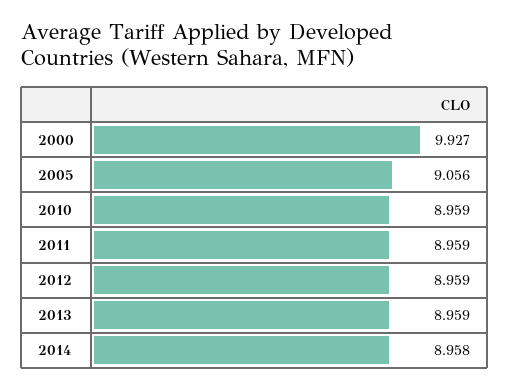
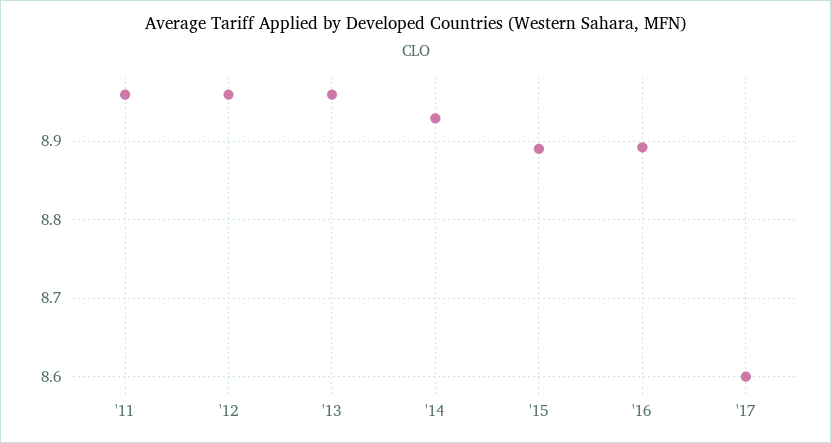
2000: 9.927 -> none
2005: 9.056 -> none
2010: 8.959 -> none
2014: 8.958 -> 8.93
'15: none -> 8.89
'16: none -> 8.89
'17: none -> 8.6

